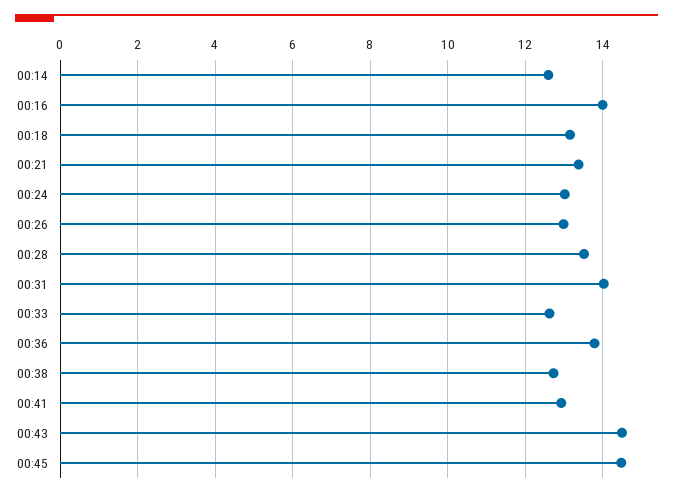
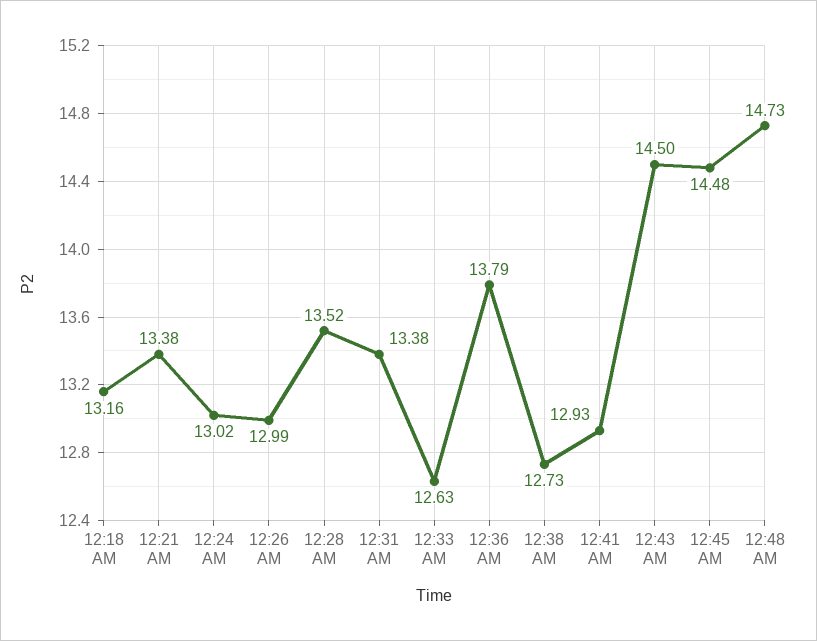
00:14: 12.6 -> none
00:16: 14 -> none
00:31: 14 -> 13.38
12:48 AM: none -> 14.73

